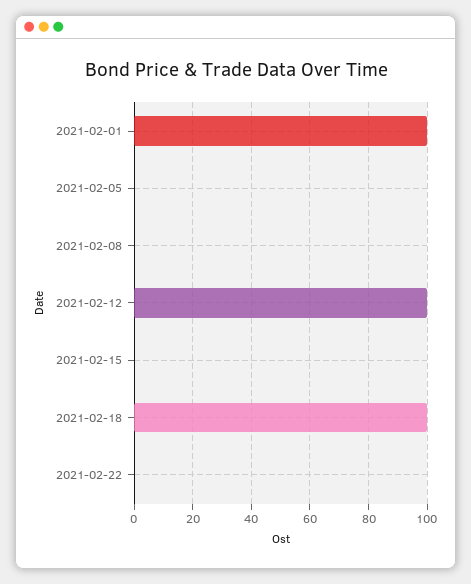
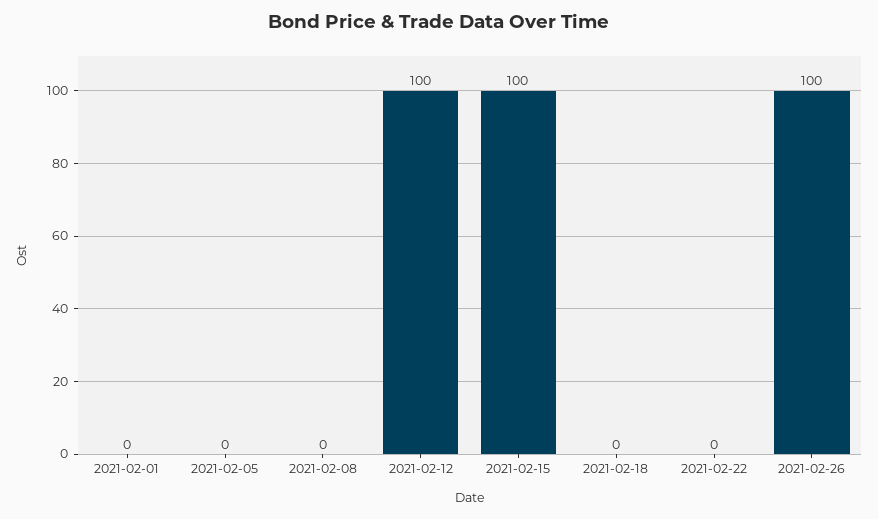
2021-02-01: 100 -> 0
2021-02-15: 0 -> 100
2021-02-18: 100 -> 0
2021-02-26: none -> 100

